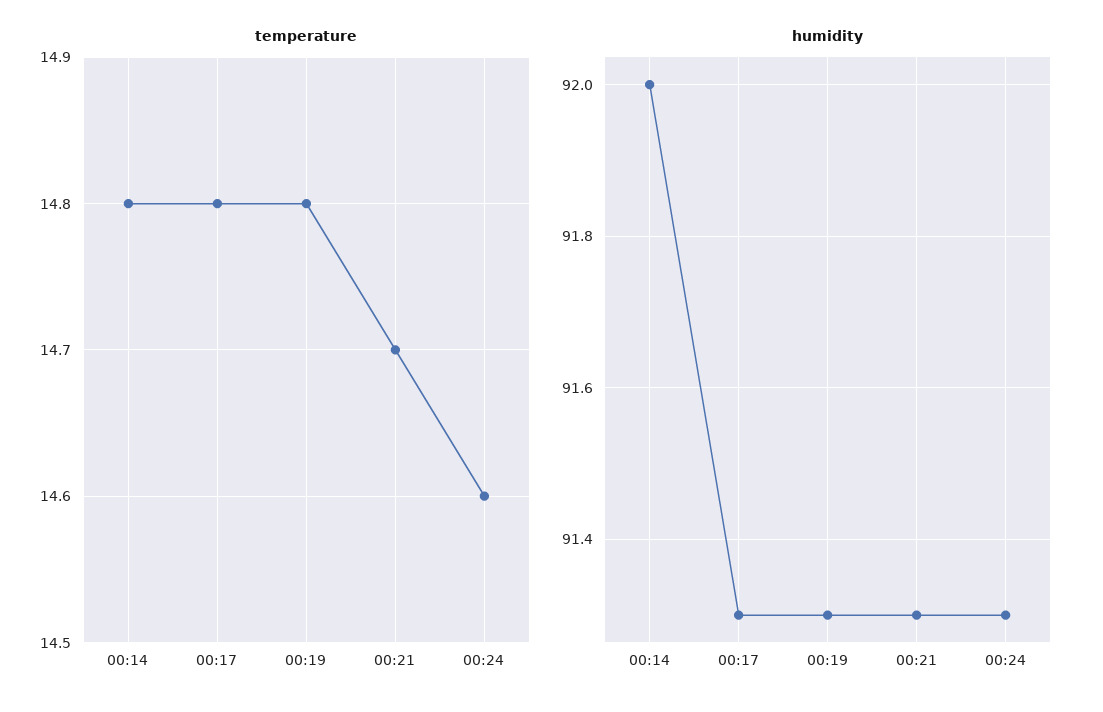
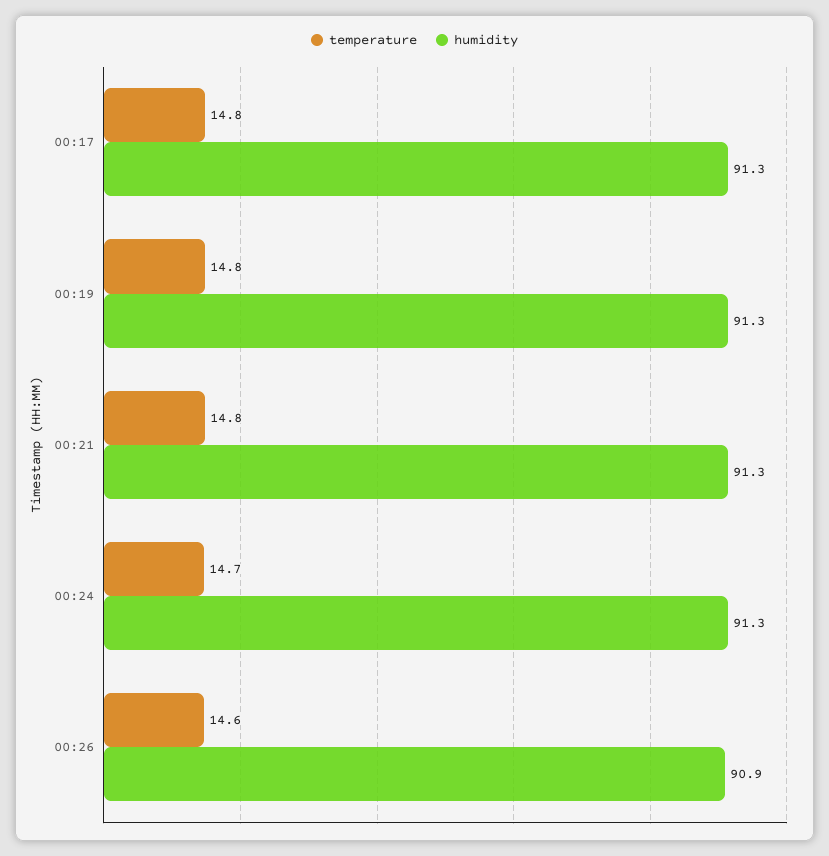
temperature, 00:14: 14.8 -> none
temperature, 00:21: 14.7 -> 14.8
temperature, 00:24: 14.6 -> 14.7
humidity, 00:14: 92 -> none
temperature, 00:26: none -> 14.6
humidity, 00:26: none -> 90.9

